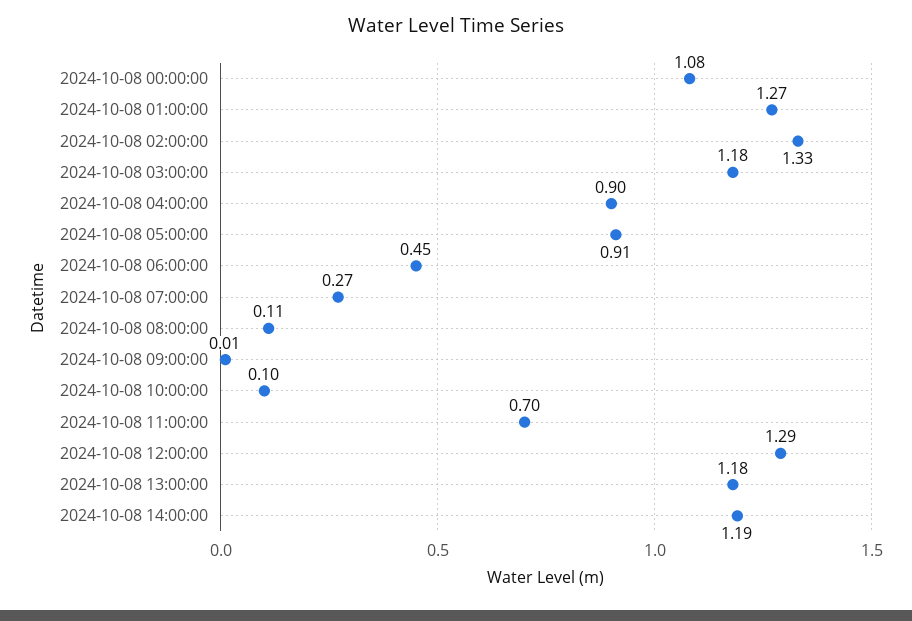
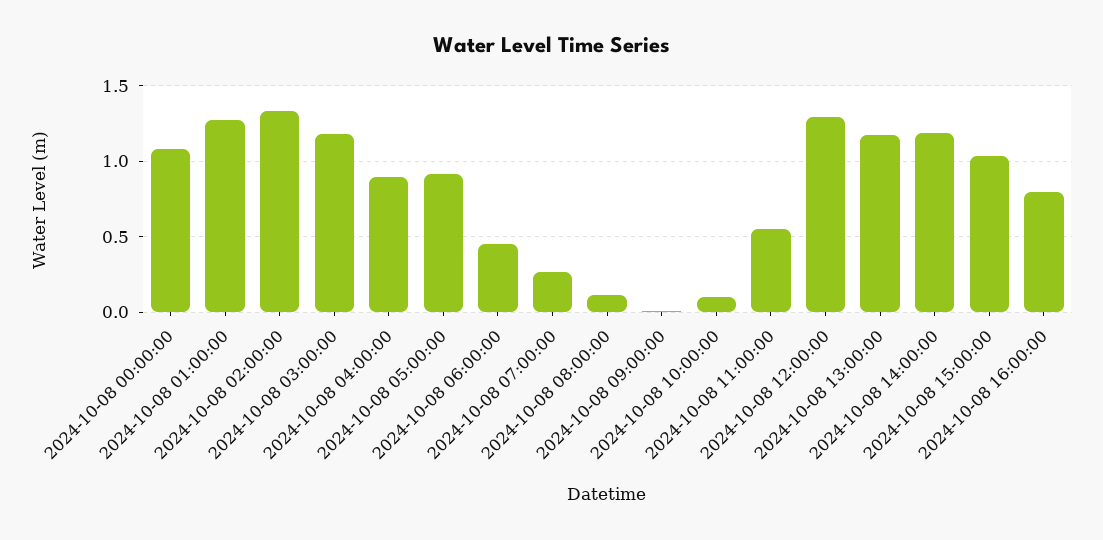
2024-10-08 11:00:00: 0.7 -> 0.55
2024-10-08 15:00:00: none -> 1.05
2024-10-08 16:00:00: none -> 0.8

